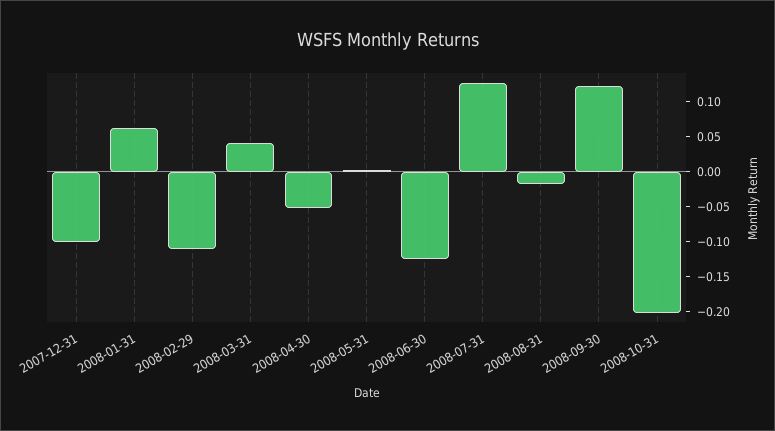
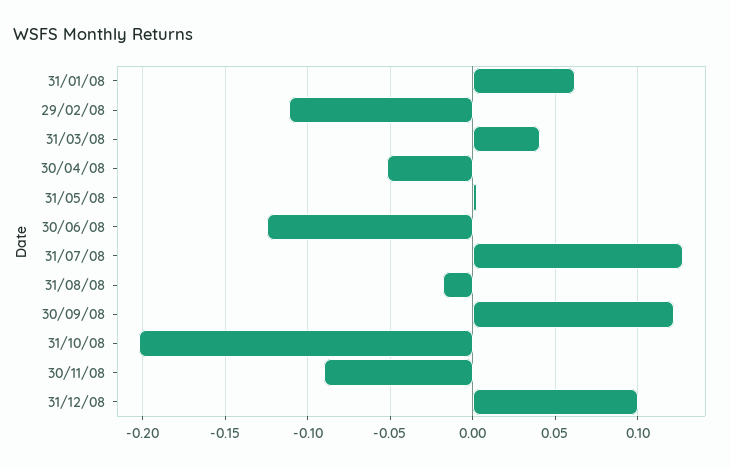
2007-12-31: -0.1 -> none
30/11/08: none -> -0.09
31/12/08: none -> 0.1

